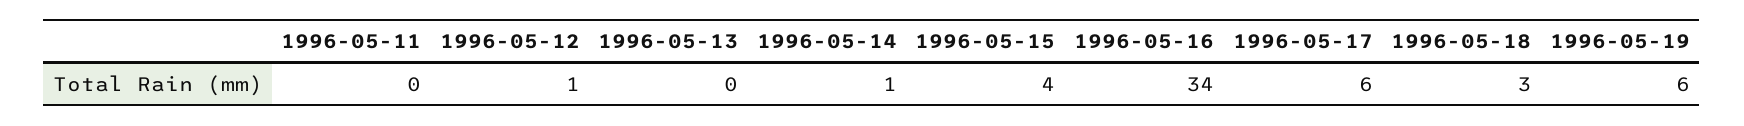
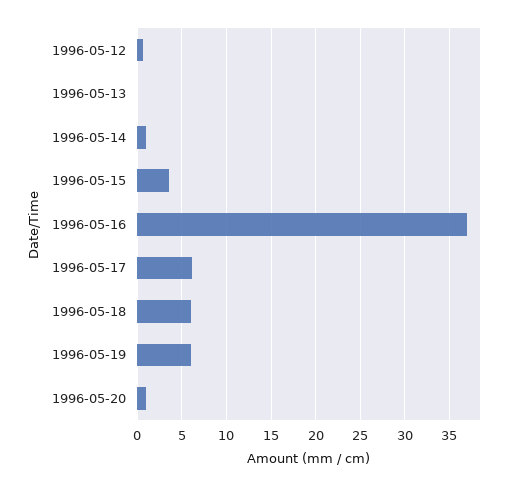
1996-05-11: 0 -> none
1996-05-16: 34 -> 37
1996-05-18: 3 -> 6
1996-05-20: none -> 1

